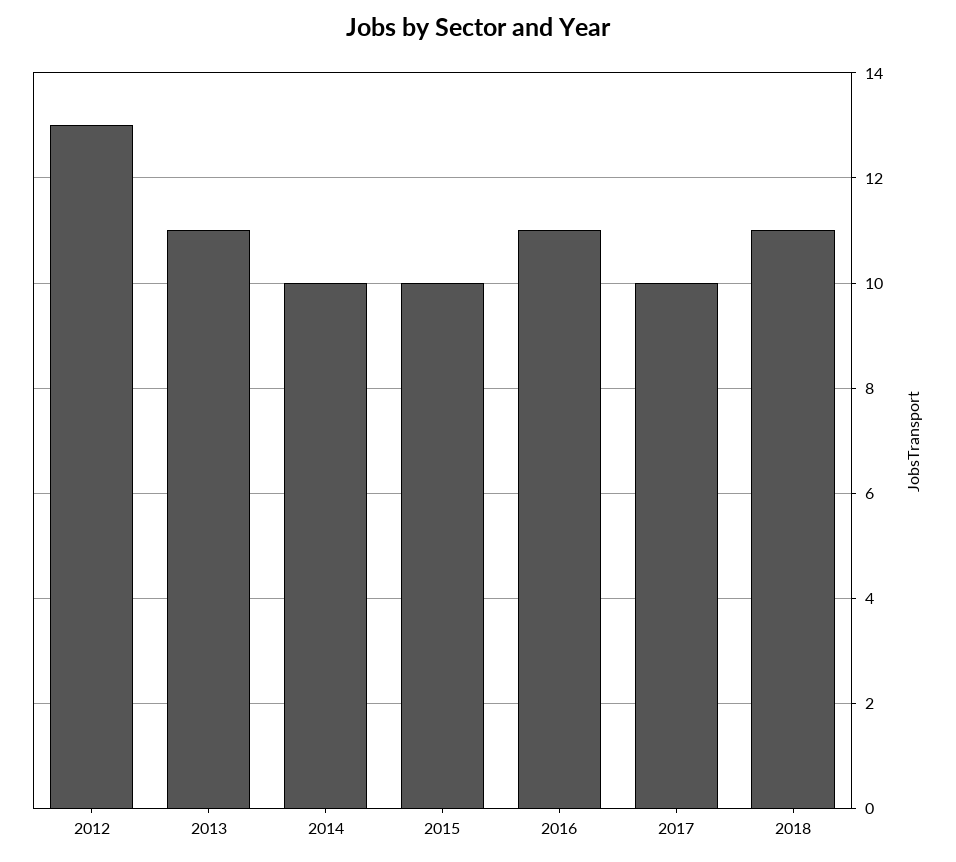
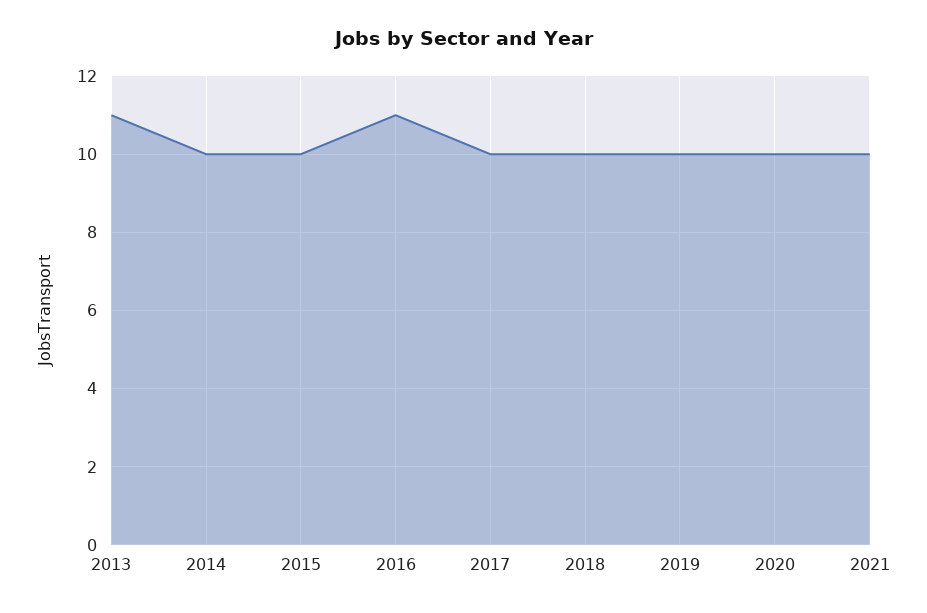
2012: 13 -> none
2018: 11 -> 10
2019: none -> 10
2020: none -> 10
2021: none -> 10

